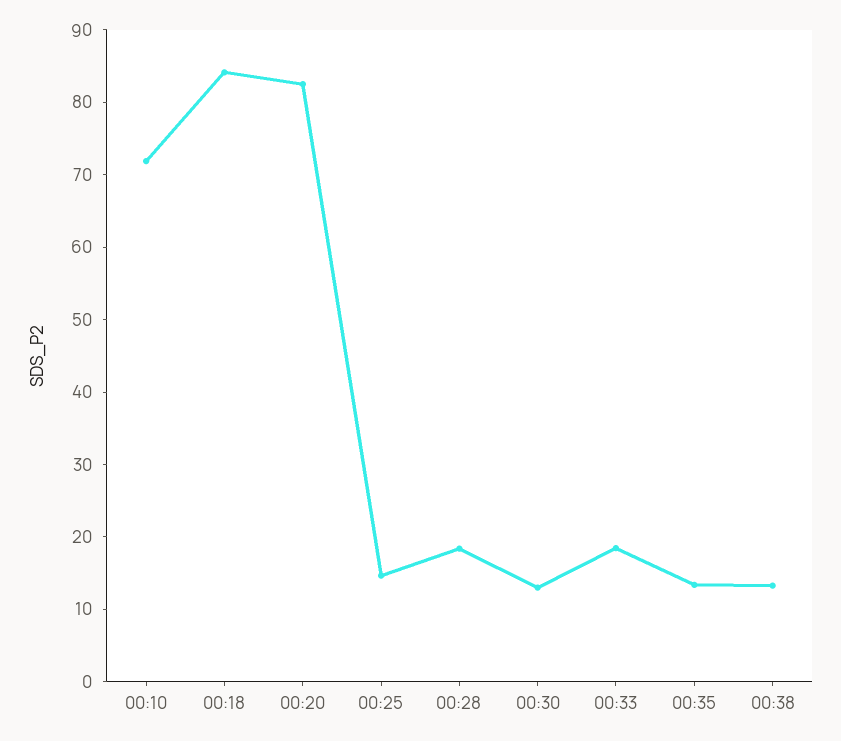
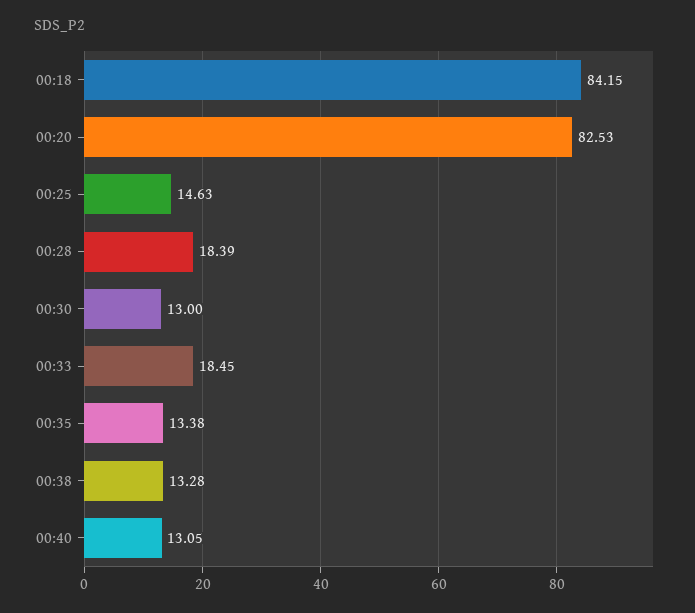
00:10: 72 -> none
00:40: none -> 13.05

